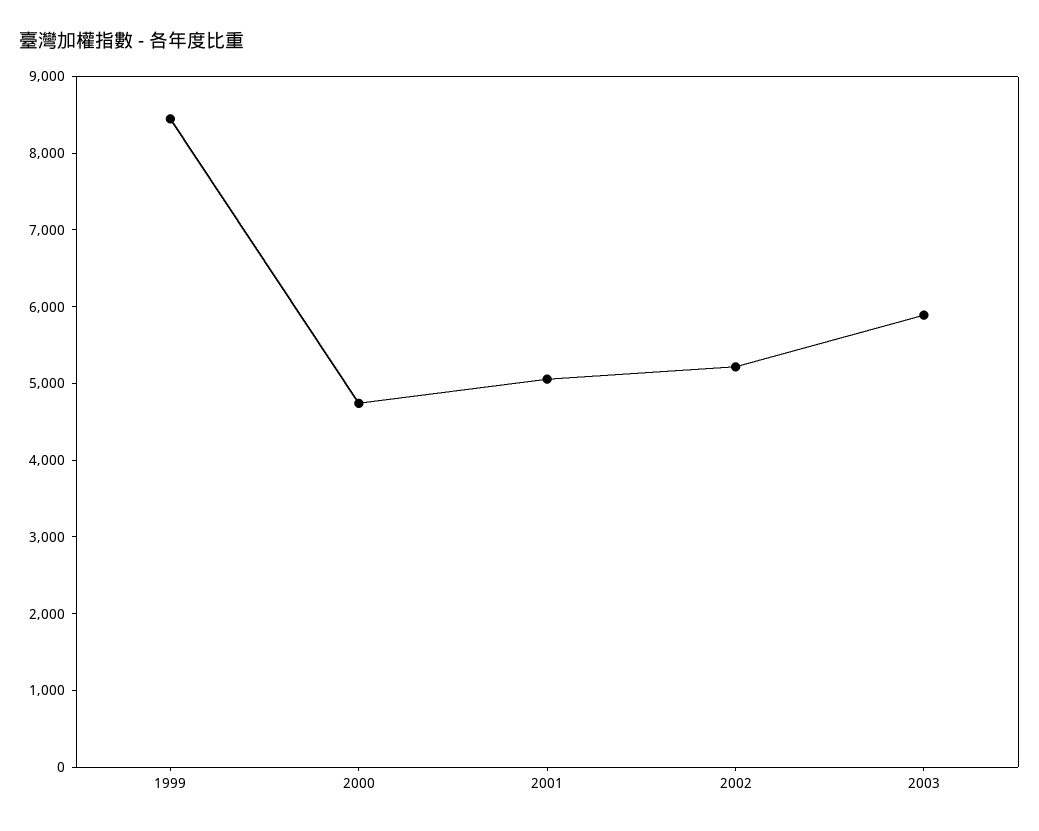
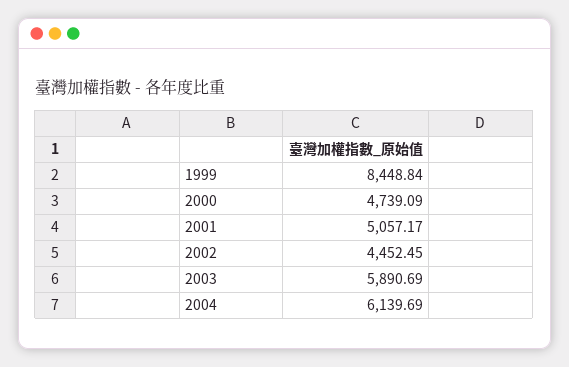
2002: 5200 -> 4452.45
2004: none -> 6139.69

